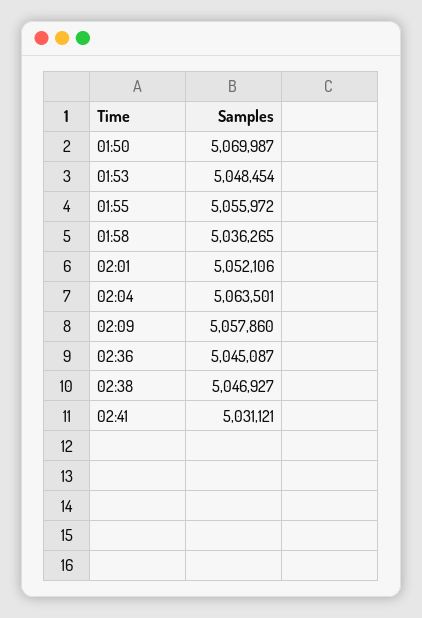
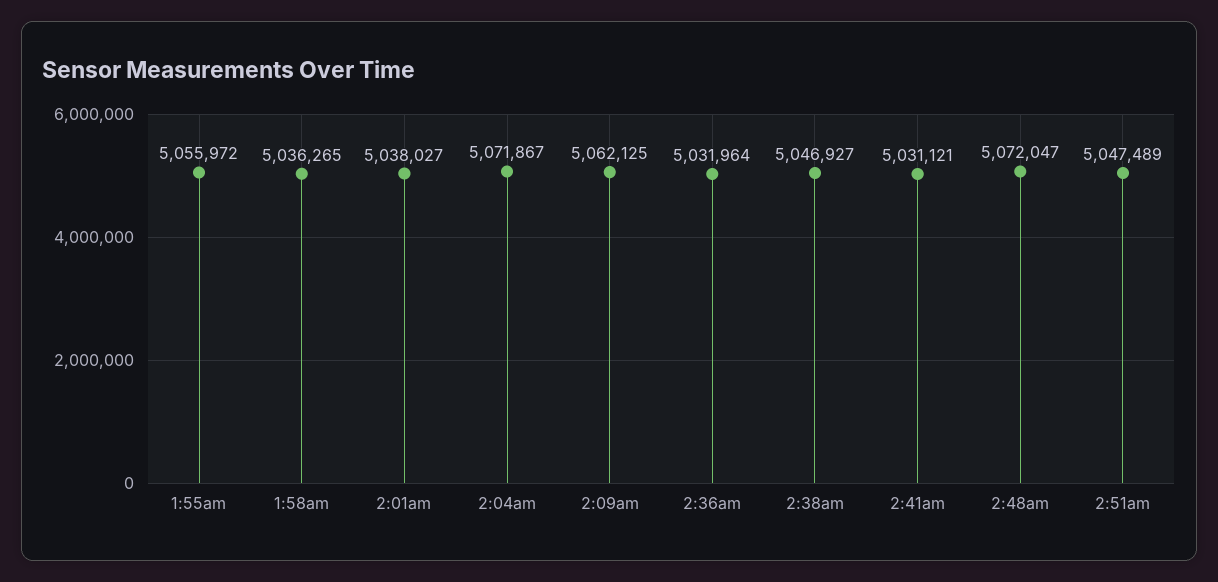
01:50: 5069987 -> none
01:53: 5048454 -> none
02:01: 5052106 -> 5038027
02:04: 5063501 -> 5071867
02:09: 5057860 -> 5062125
02:36: 5045087 -> 5031964
2:48am: none -> 5072047
2:51am: none -> 5047489

